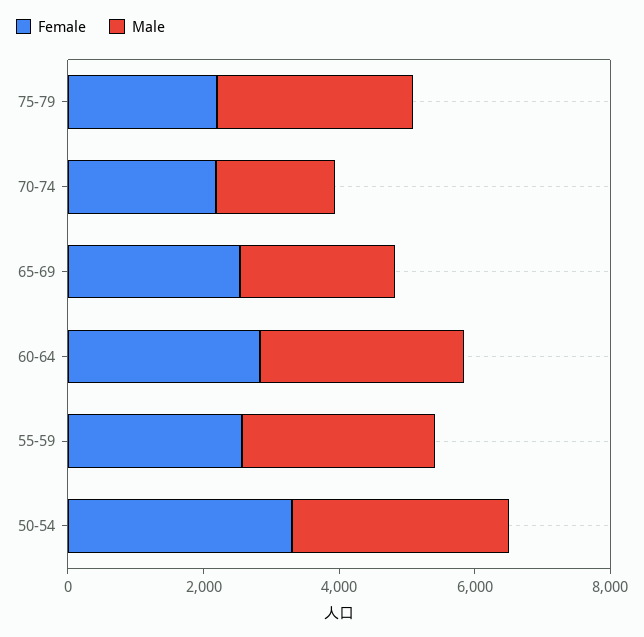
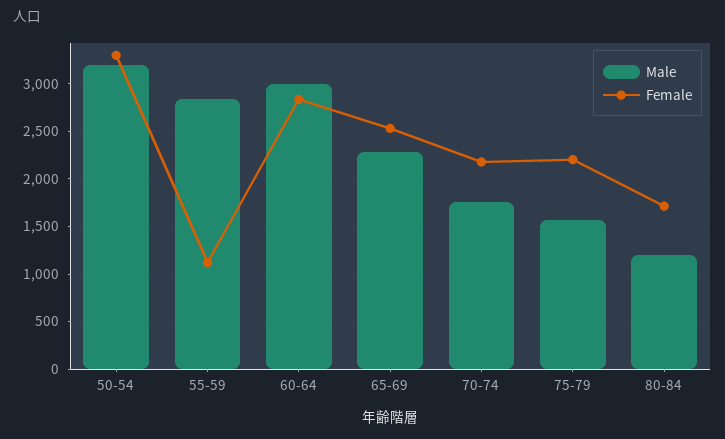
Male, 75-79: 3000 -> 1600
Female, 55-59: 2500 -> 1100
Male, 80-84: none -> 1200
Female, 80-84: none -> 1700

